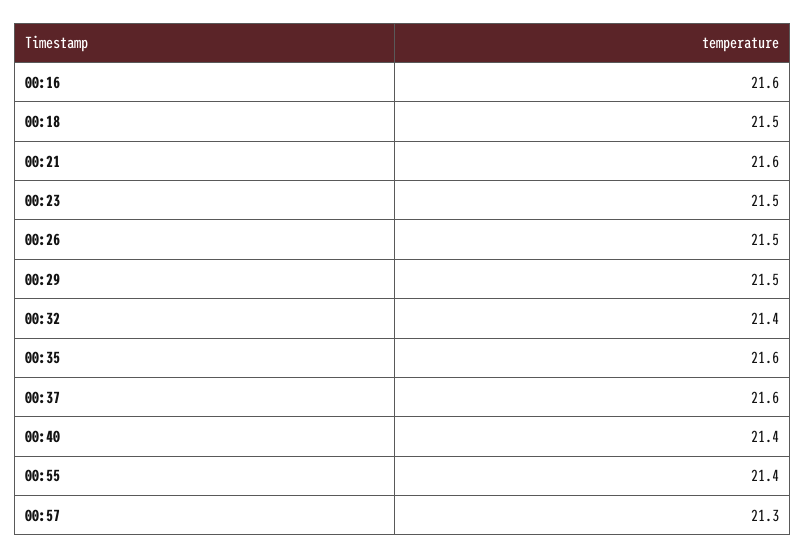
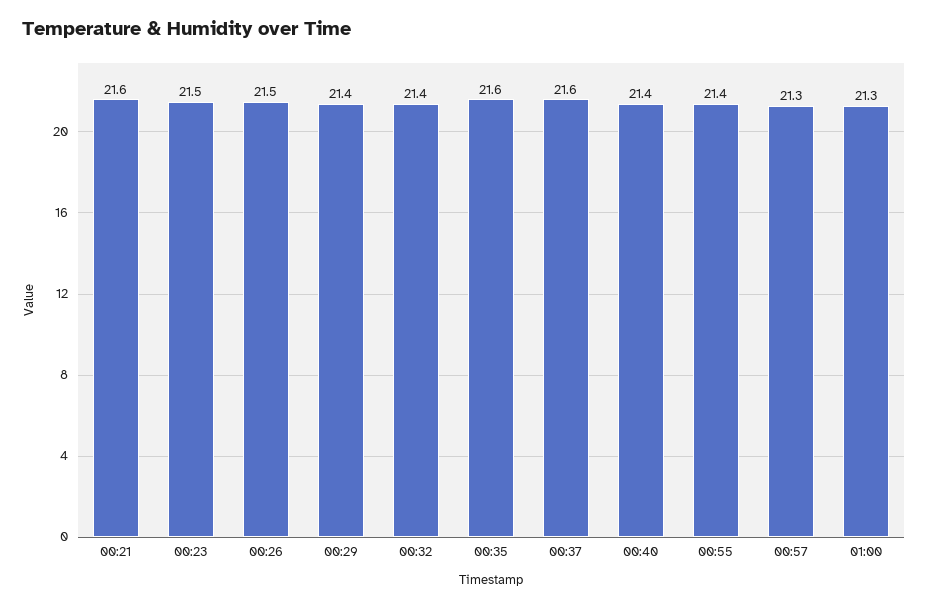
00:16: 21.6 -> none
00:18: 21.5 -> none
00:29: 21.5 -> 21.4
01:00: none -> 21.3

